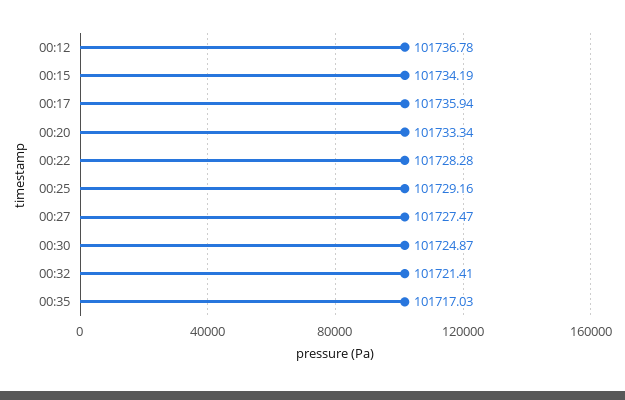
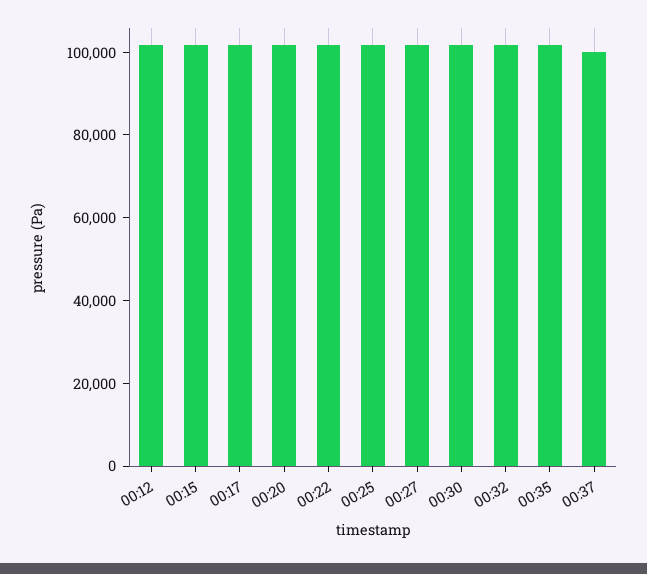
00:37: none -> 100000

